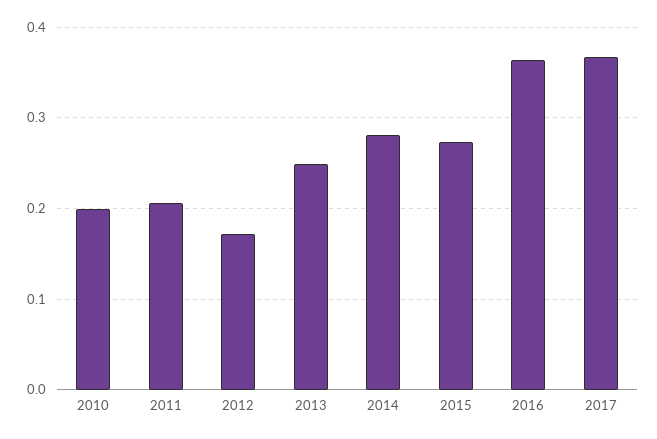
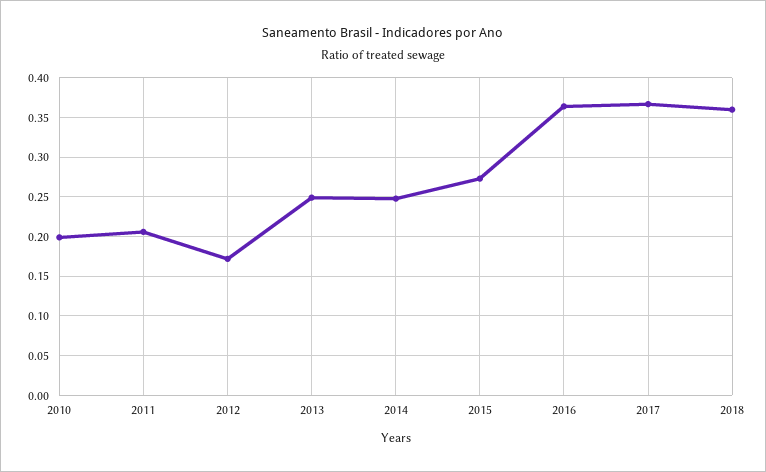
2014: 0.28 -> 0.25
2018: none -> 0.36

